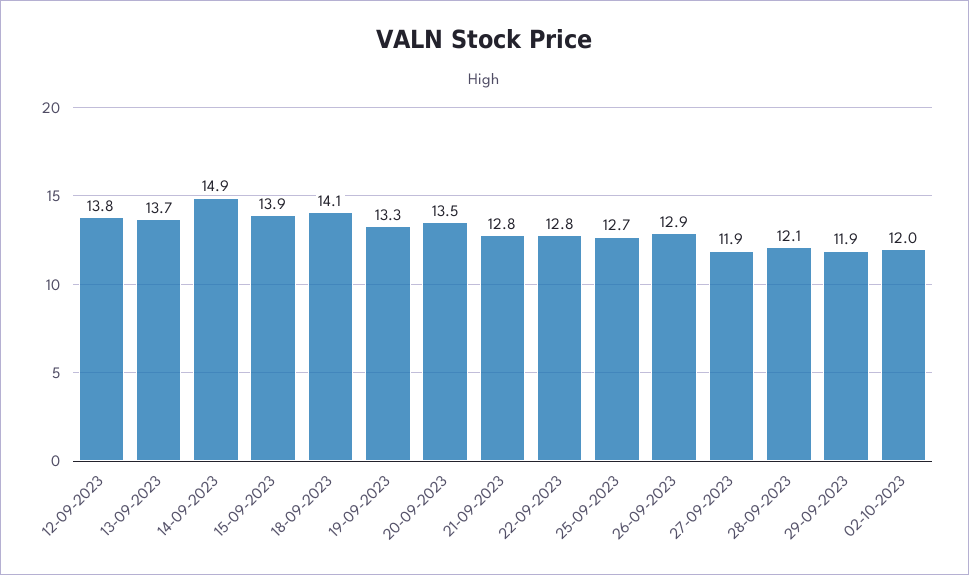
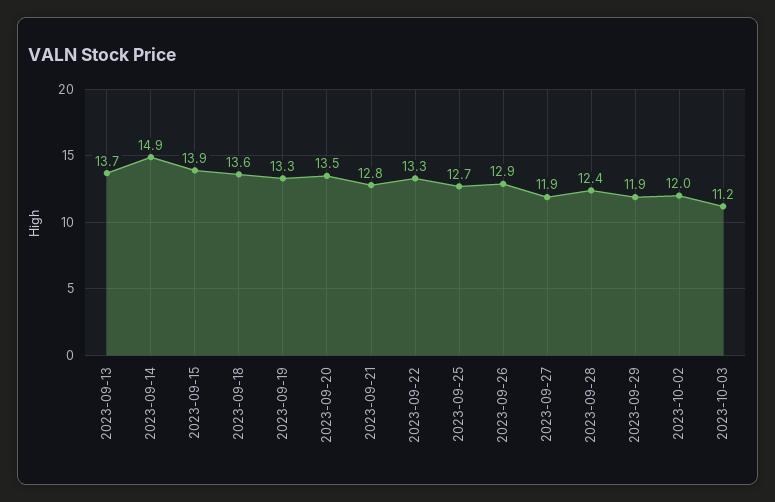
12-09-2023: 13.8 -> none
18-09-2023: 14.1 -> 13.6
22-09-2023: 12.8 -> 13.3
28-09-2023: 12.1 -> 12.4
2023-10-03: none -> 11.2

